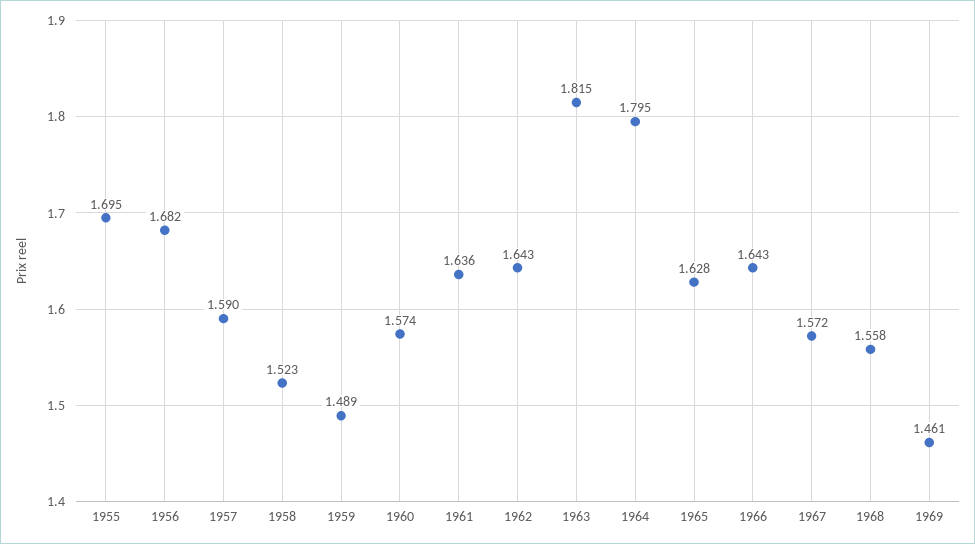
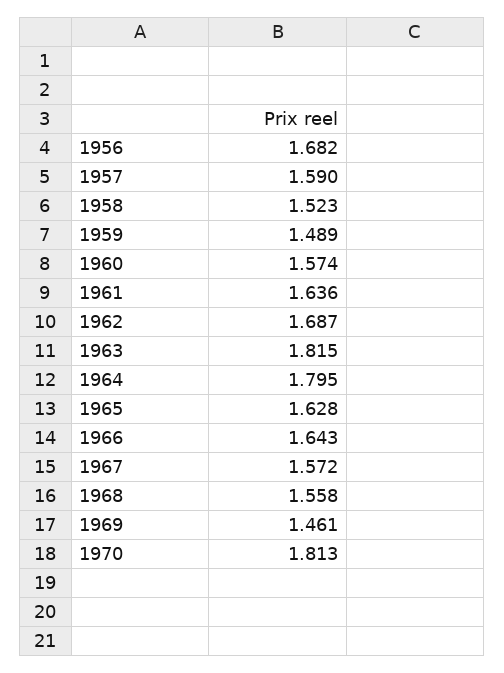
1955: 1.695 -> none
1962: 1.643 -> 1.687
1970: none -> 1.813

